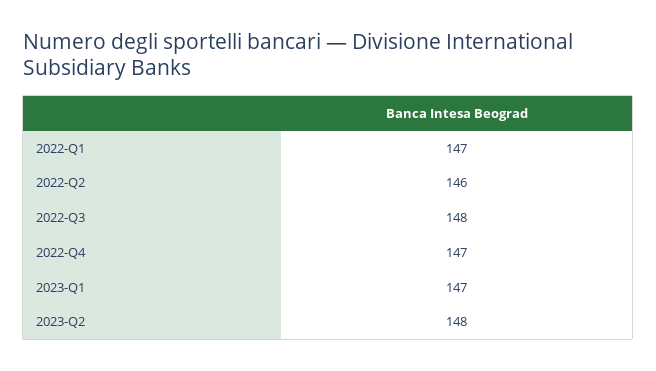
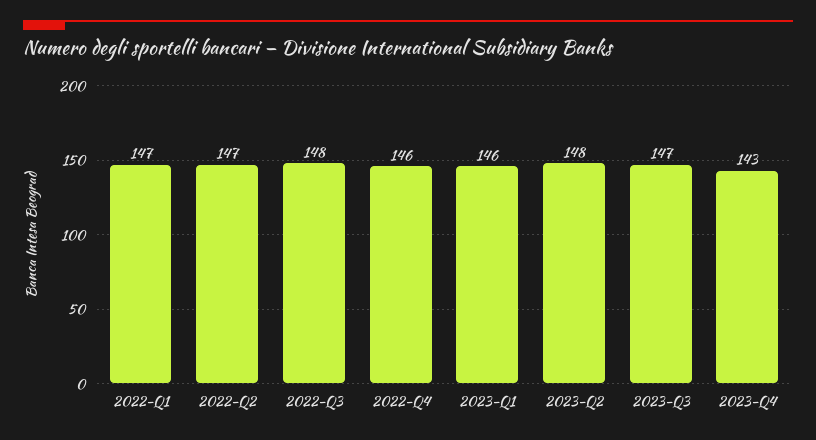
2022-Q2: 146 -> 147
2022-Q4: 147 -> 146
2023-Q1: 147 -> 146
2023-Q3: none -> 147
2023-Q4: none -> 143

